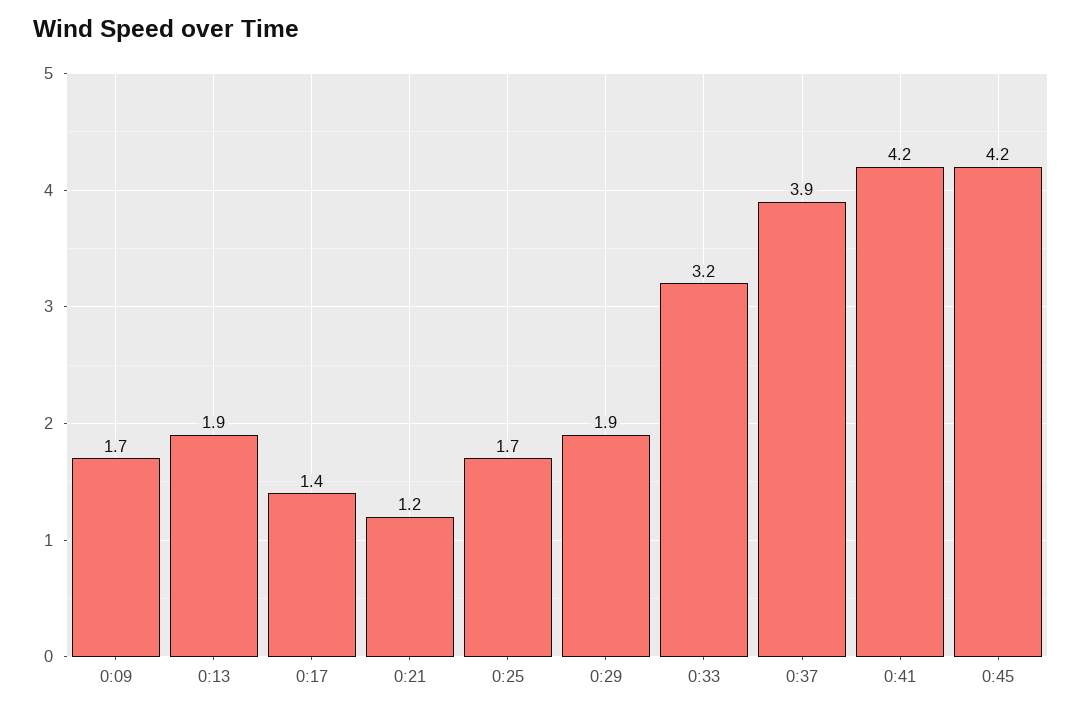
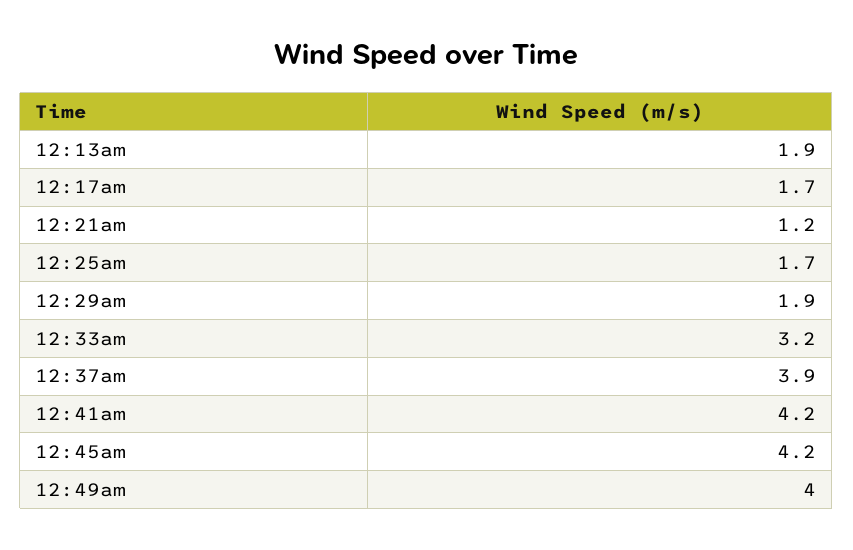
0:09: 1.7 -> none
0:17: 1.4 -> 1.7
12:49am: none -> 4

